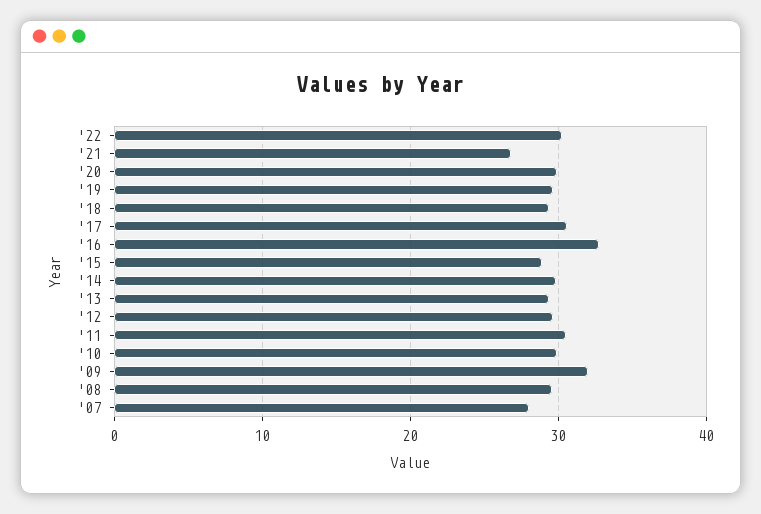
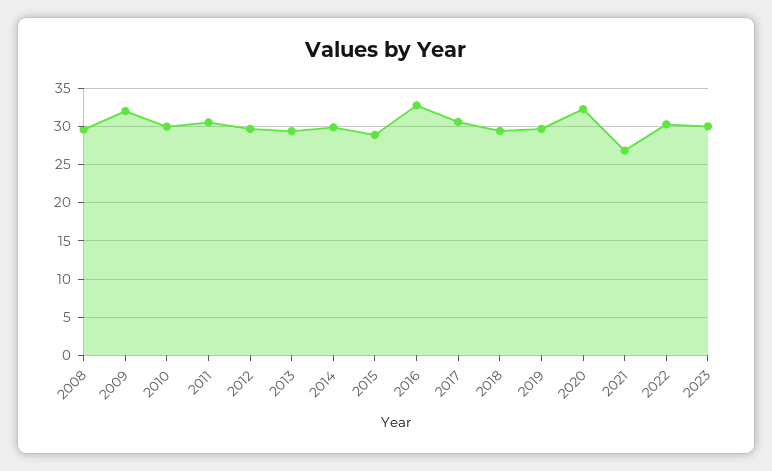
'20: 30 -> 32
'07: 28 -> none
2023: none -> 30

